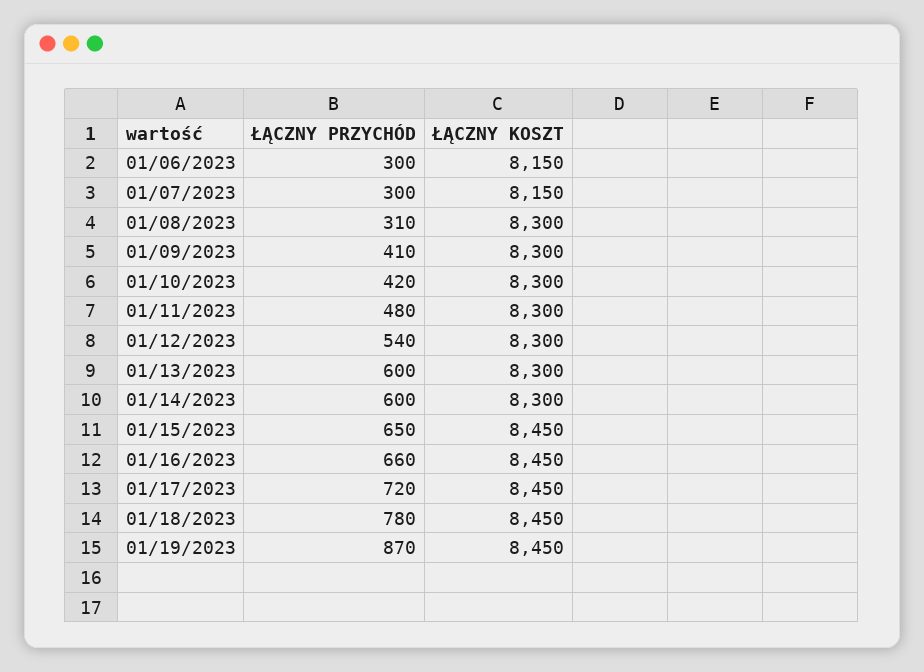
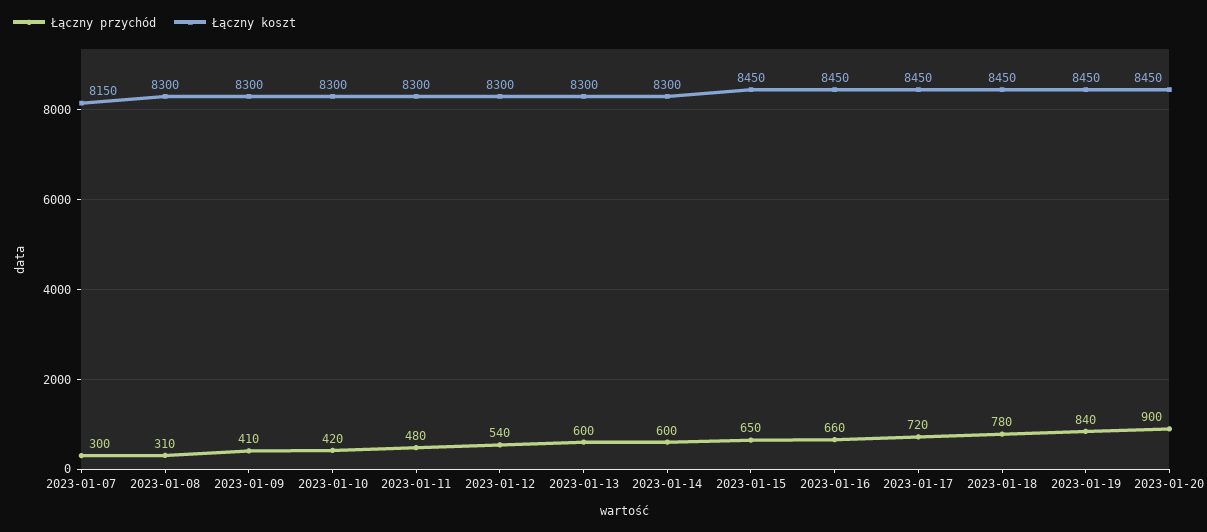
ŁĄCZNY PRZYCHÓD, 01/06/2023: 300 -> none
ŁĄCZNY KOSZT, 01/06/2023: 8150 -> none
ŁĄCZNY PRZYCHÓD, 01/19/2023: 870 -> 840
ŁĄCZNY PRZYCHÓD, 2023-01-20: none -> 900
ŁĄCZNY KOSZT, 2023-01-20: none -> 8450

